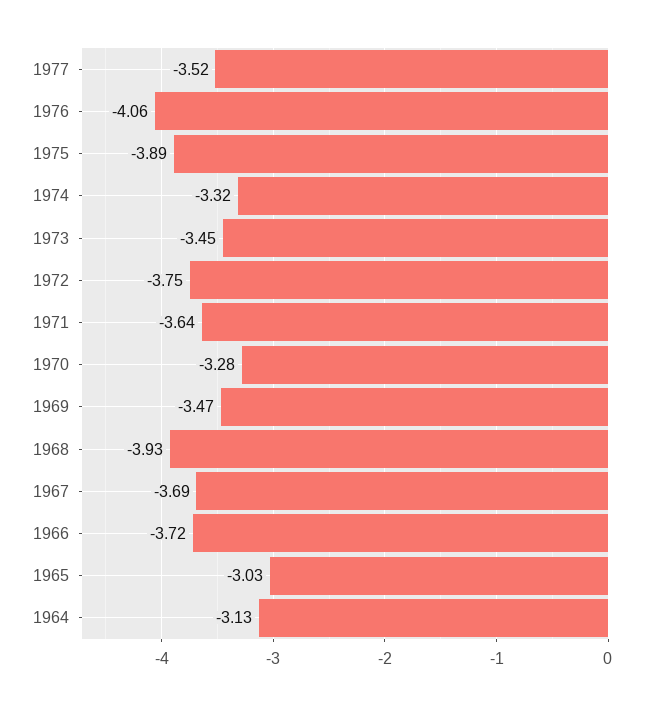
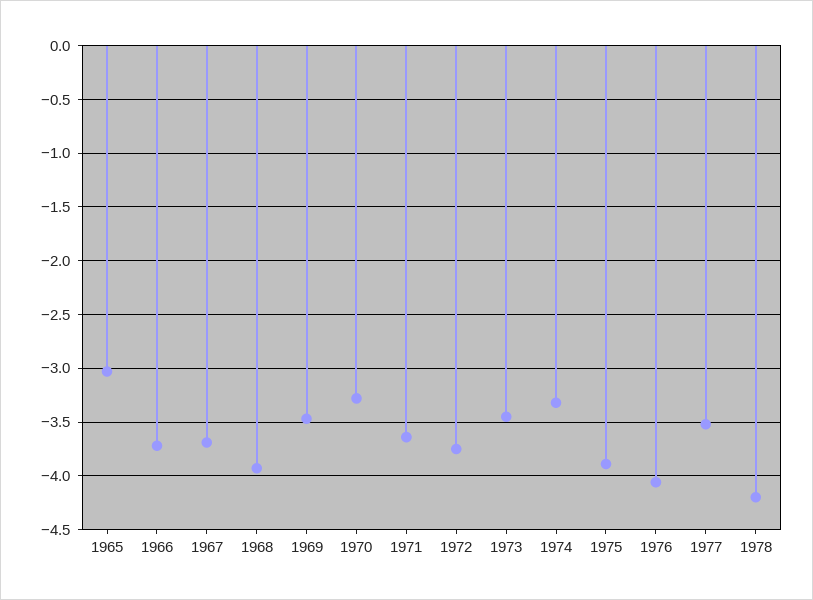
1964: -3.13 -> none
1978: none -> -4.2

